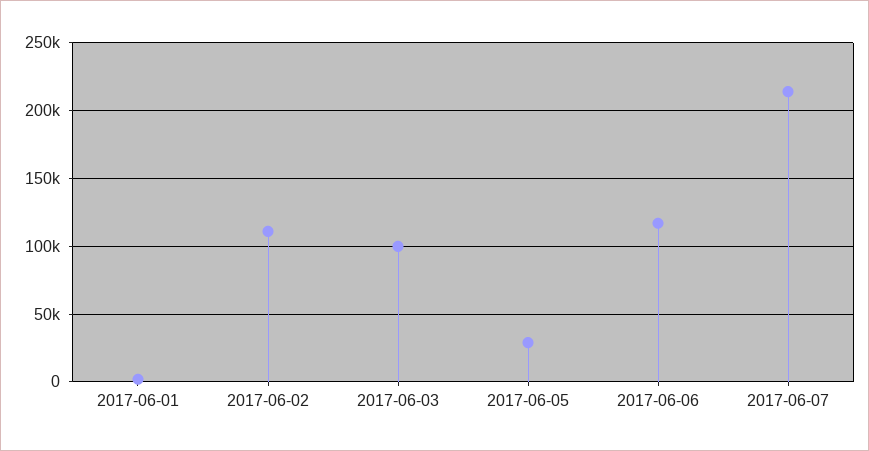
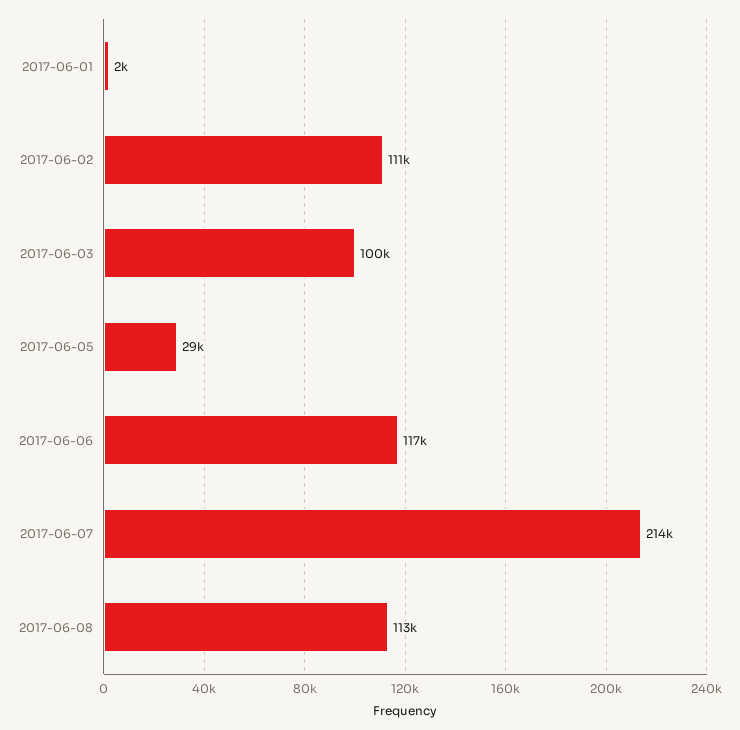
2017-06-08: none -> 113000

